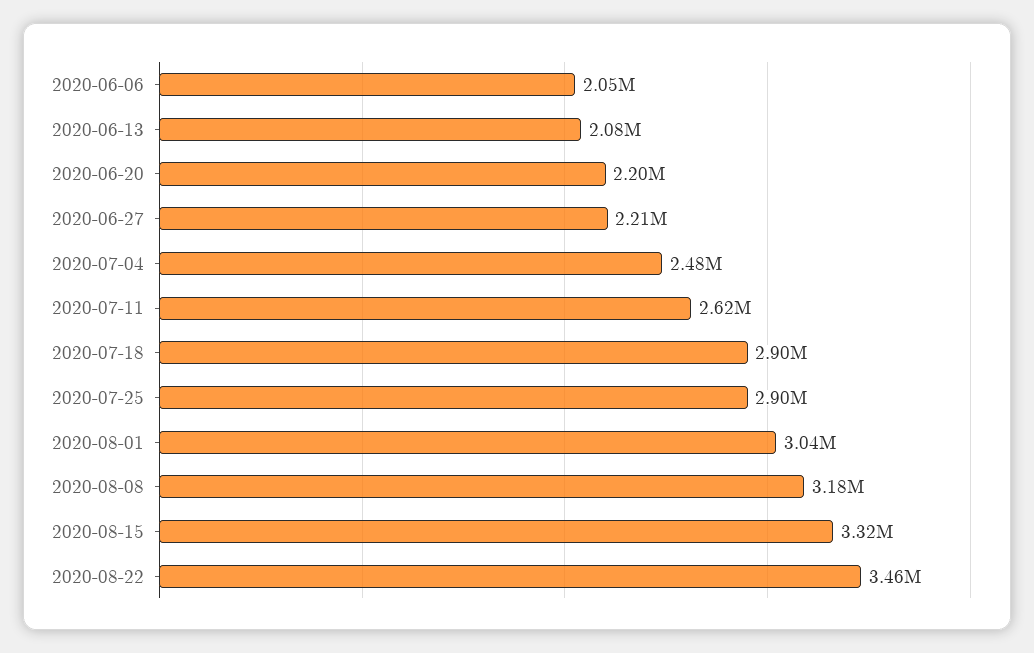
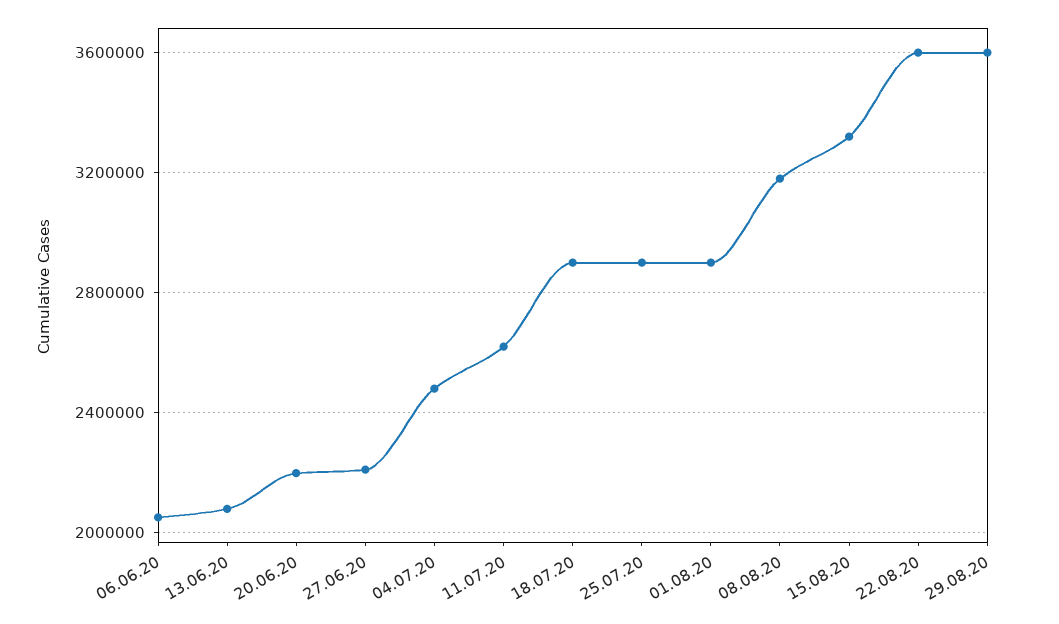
2020-08-01: 3040000 -> 2900000
2020-08-22: 3460000 -> 3600000
29.08.20: none -> 3600000

